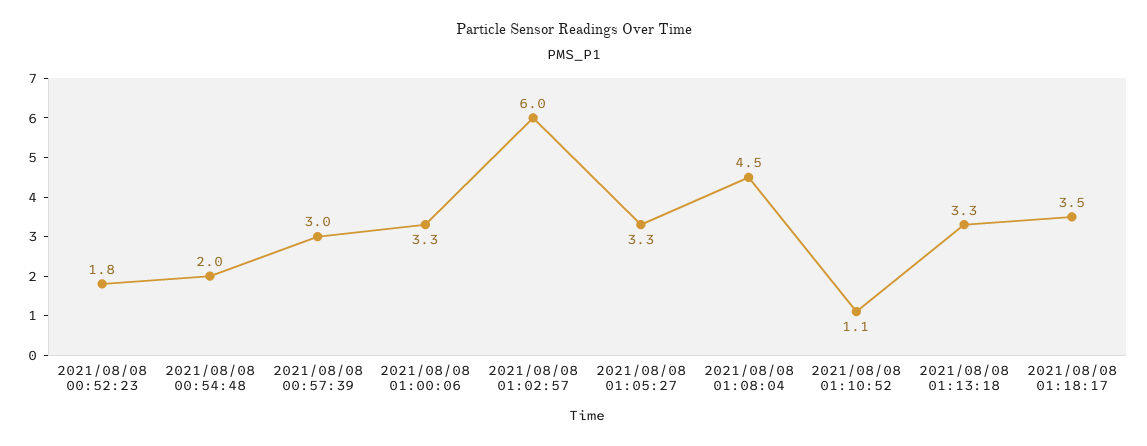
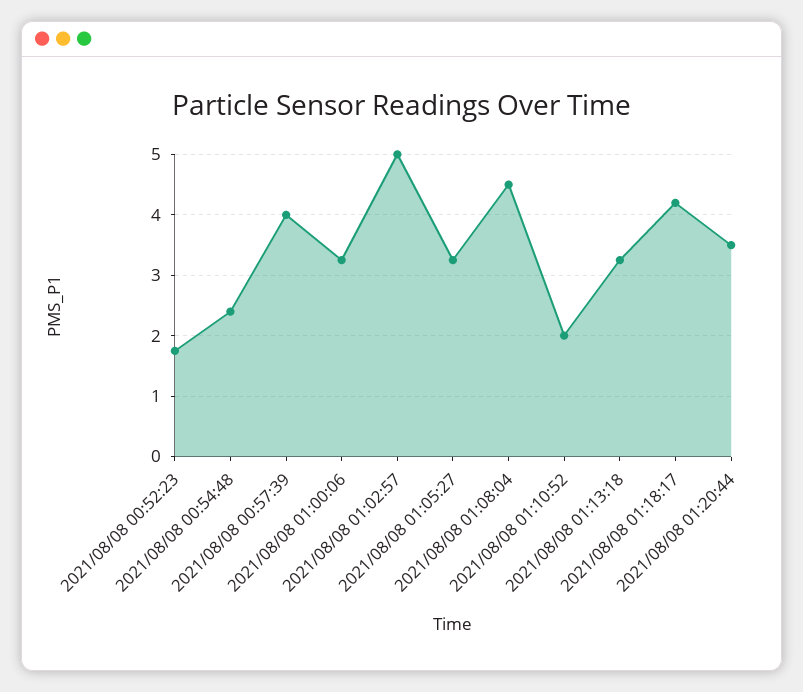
2021/08/08 00:54:48: 2 -> 2.4
2021/08/08 00:57:39: 3 -> 4
2021/08/08 01:02:57: 6 -> 5
2021/08/08 01:10:52: 1.1 -> 2
2021/08/08 01:18:17: 3.5 -> 4.2
2021/08/08 01:20:44: none -> 3.5

